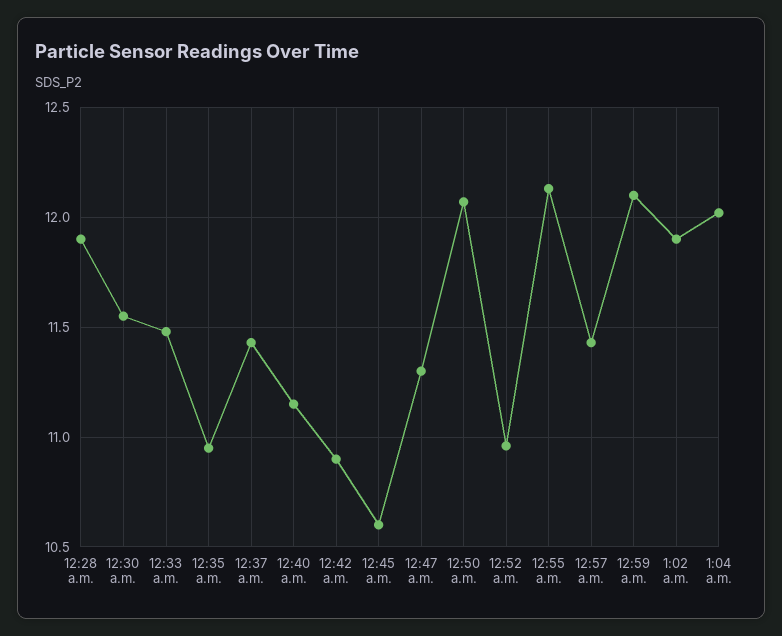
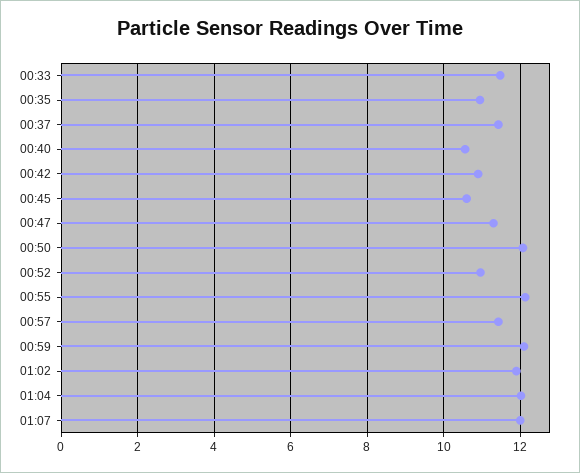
12:28 a.m.: 11.9 -> none
12:30 a.m.: 11.55 -> none
12:40 a.m.: 11.15 -> 10.6
01:07: none -> 12

